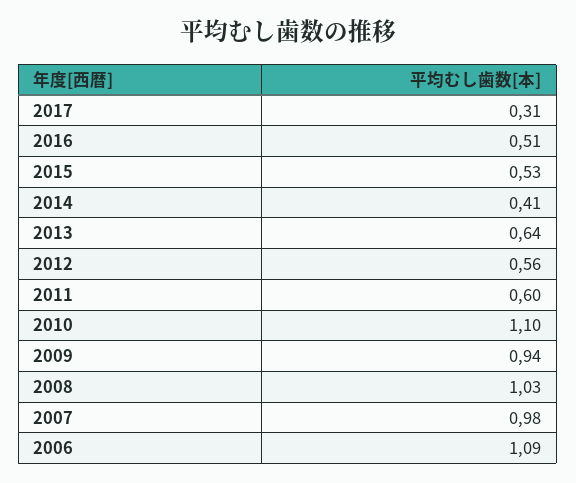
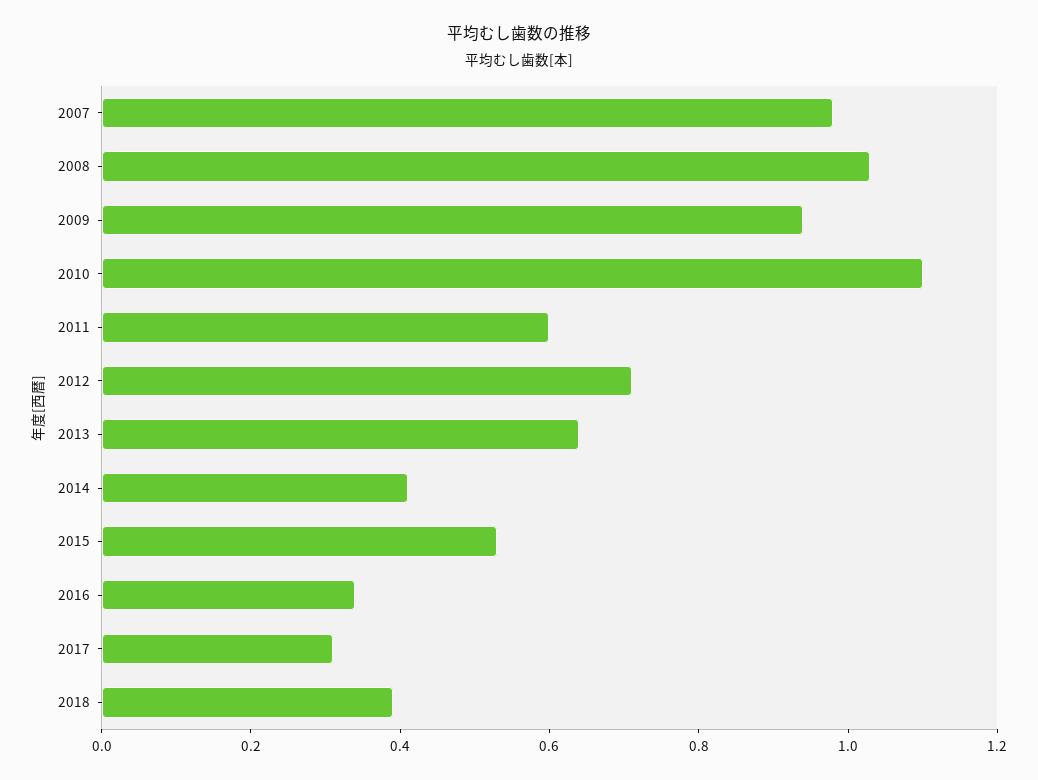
2016: 0.51 -> 0.35
2012: 0.56 -> 0.7
2006: 1.09 -> none
2018: none -> 0.4

